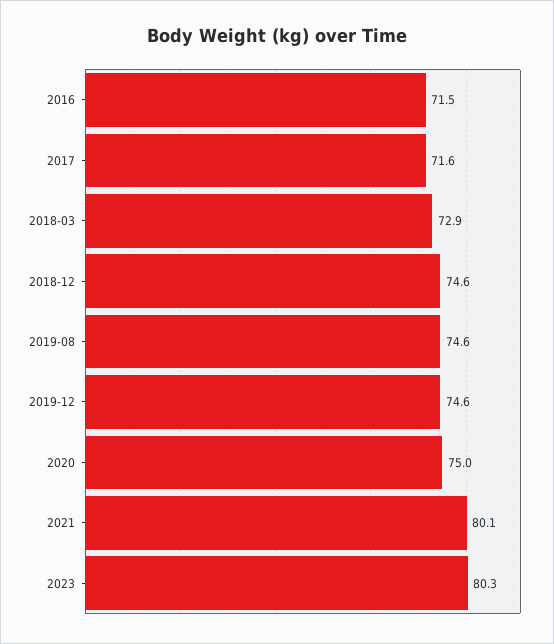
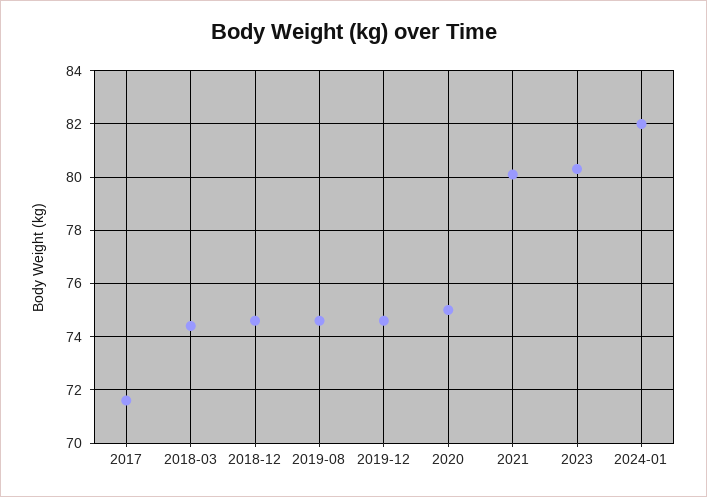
2016: 71.5 -> none
2018-03: 72.9 -> 74.5
2024-01: none -> 82

